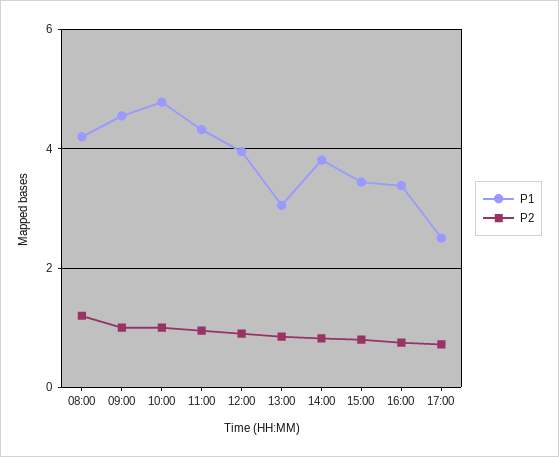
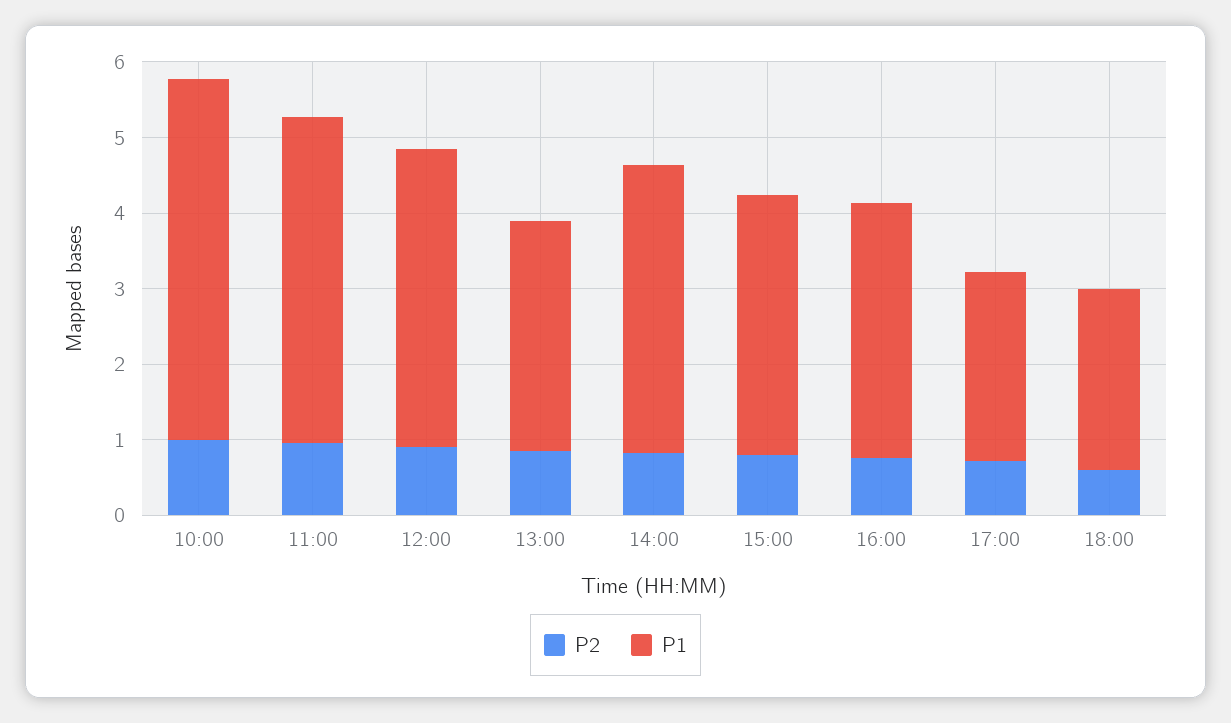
P1, 08:00: 4.2 -> none
P2, 08:00: 1.2 -> none
P1, 09:00: 4.6 -> none
P2, 09:00: 1 -> none
P2, 18:00: none -> 0.6
P1, 18:00: none -> 2.4

